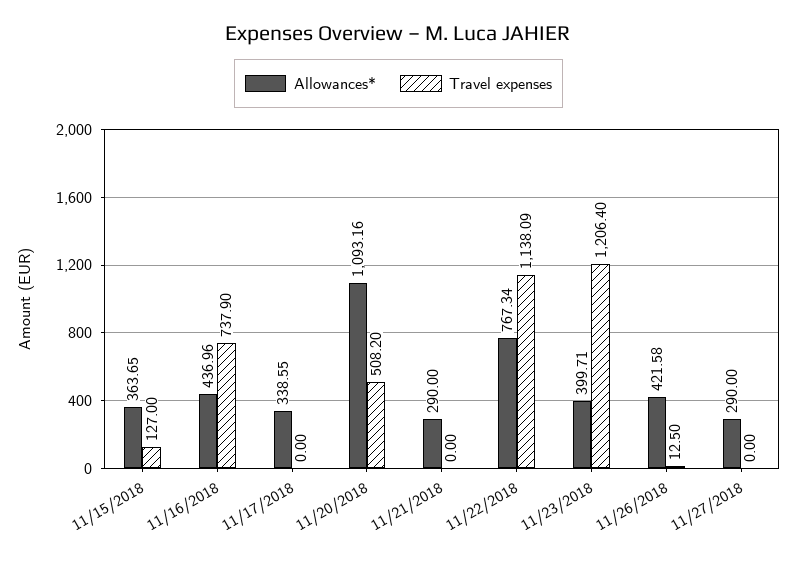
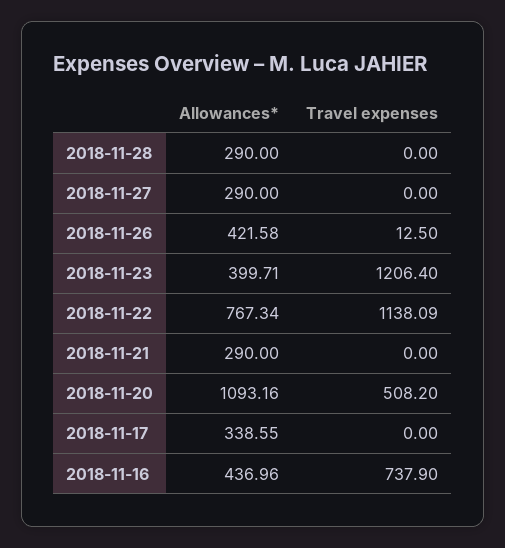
Allowances*, 11/15/2018: 363.65 -> none
Travel expenses, 11/15/2018: 127 -> none
Allowances*, 2018-11-28: none -> 290
Travel expenses, 2018-11-28: none -> 0

